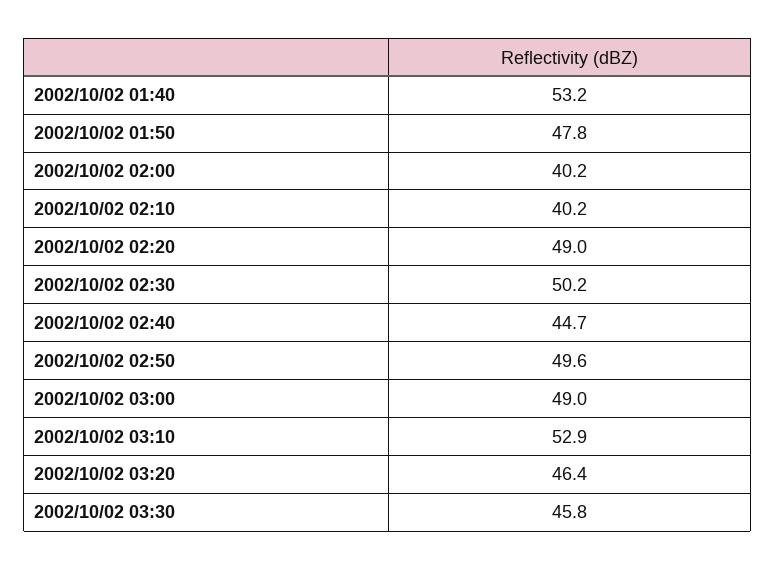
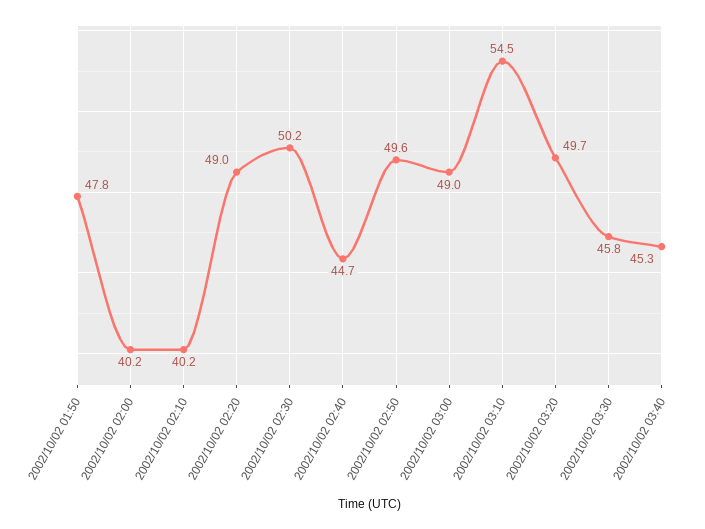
2002/10/02 01:40: 53.2 -> none
2002/10/02 03:10: 52.9 -> 54.5
2002/10/02 03:20: 46.4 -> 49.7
2002/10/02 03:40: none -> 45.3

